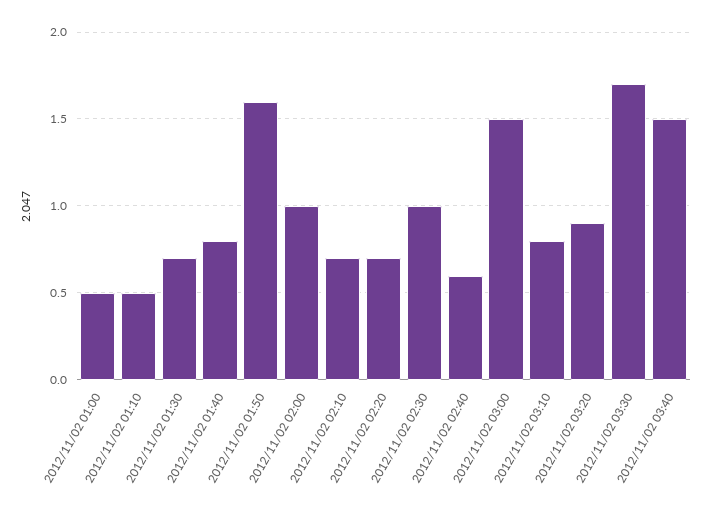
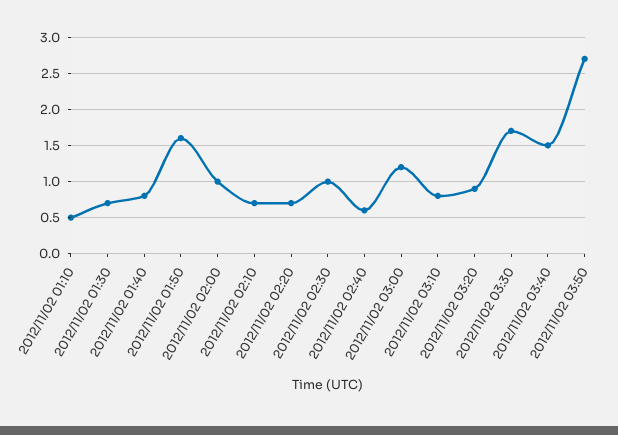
2012/11/02 01:00: 0.5 -> none
2012/11/02 03:00: 1.5 -> 1.2
2012/11/02 03:50: none -> 2.7

